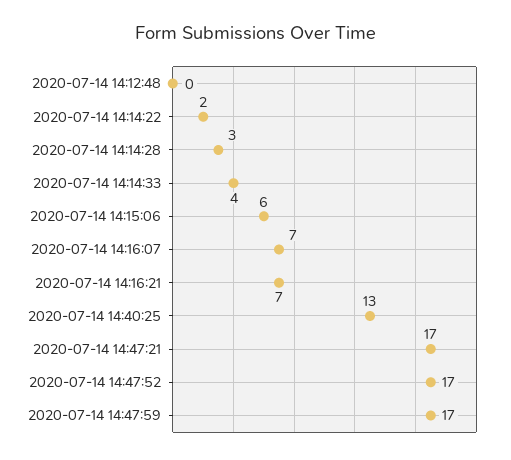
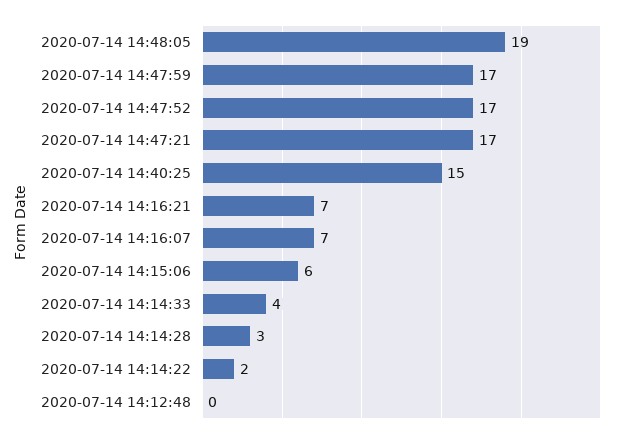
2020-07-14 14:40:25: 13 -> 15
2020-07-14 14:48:05: none -> 19

